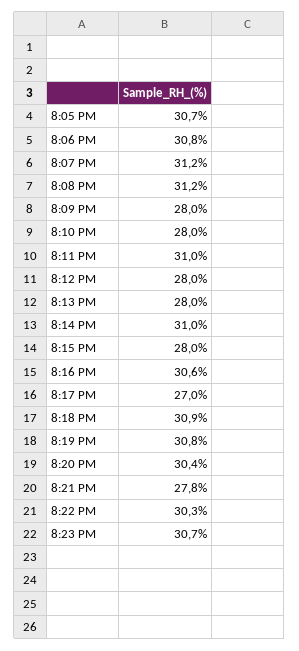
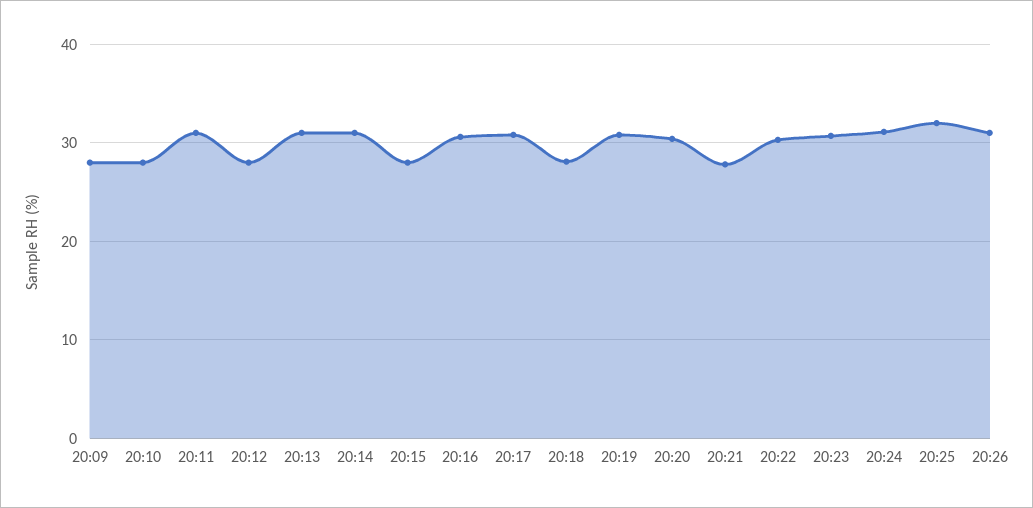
8:05 PM: 30.7 -> none
8:06 PM: 30.8 -> none
8:07 PM: 31.2 -> none
8:08 PM: 31.2 -> none
8:13 PM: 28 -> 31
8:17 PM: 27 -> 31
8:18 PM: 30.9 -> 28
20:24: none -> 31
20:25: none -> 32
20:26: none -> 31

